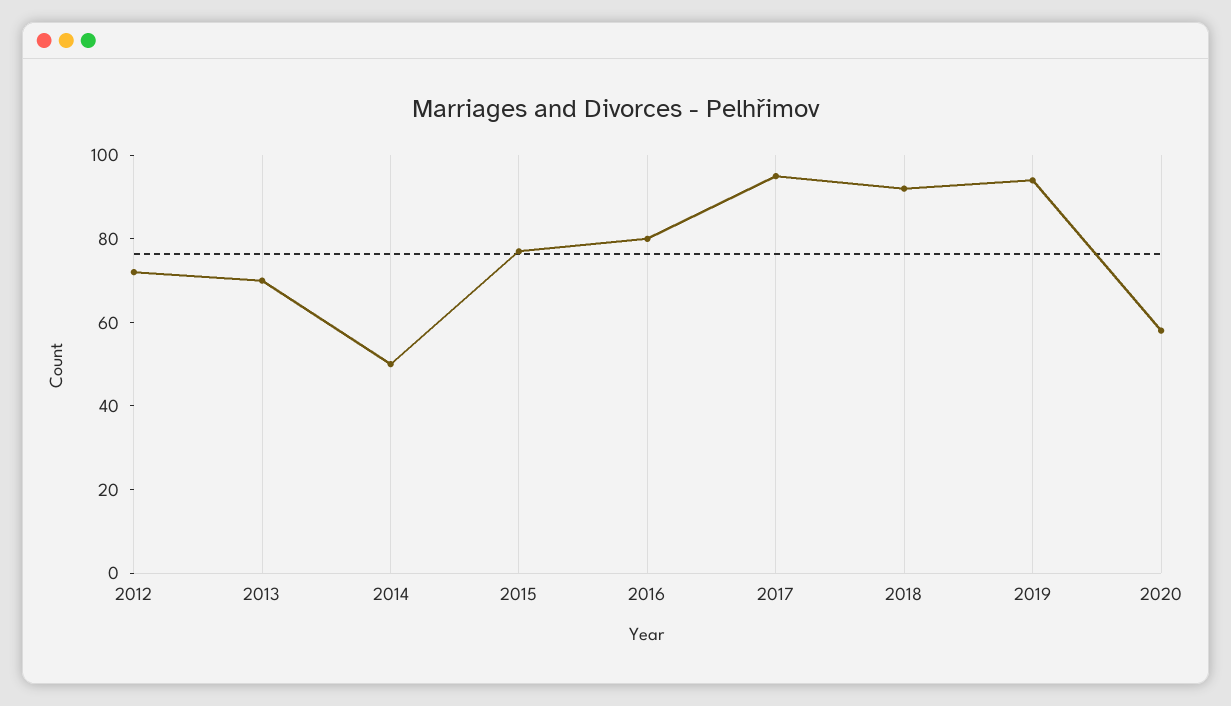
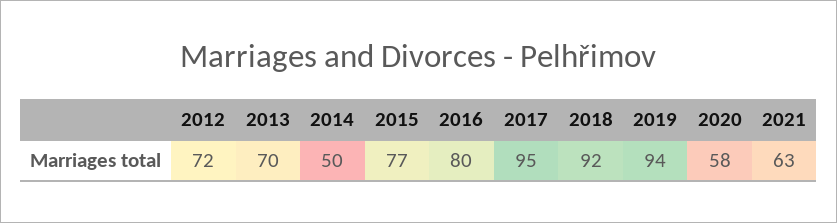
2021: none -> 63

